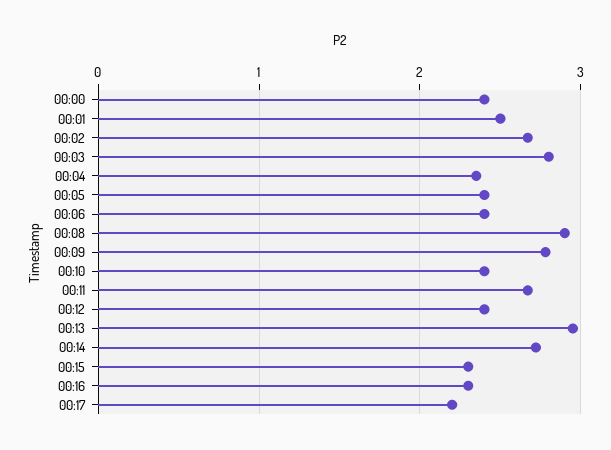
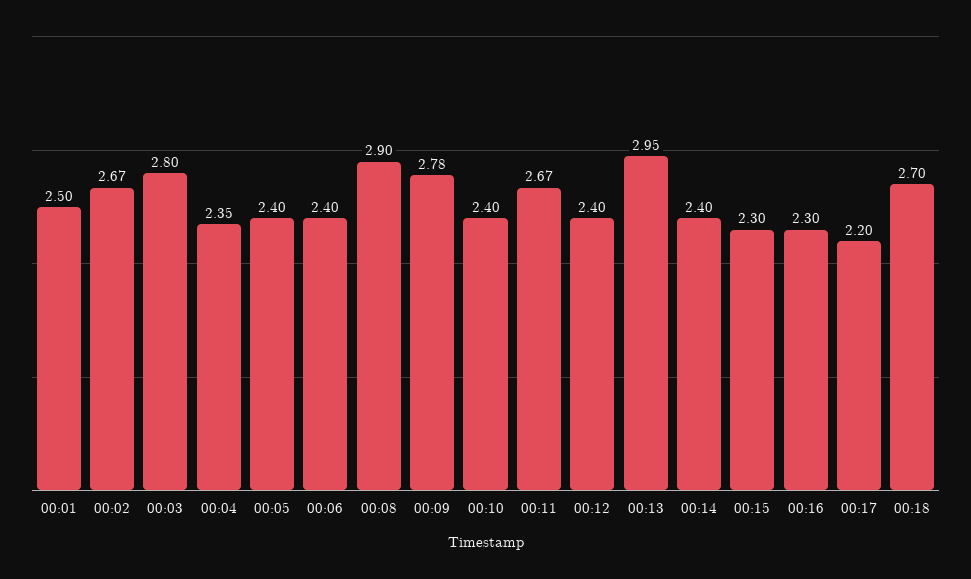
00:00: 2.4 -> none
00:14: 2.7 -> 2.4
00:18: none -> 2.7

